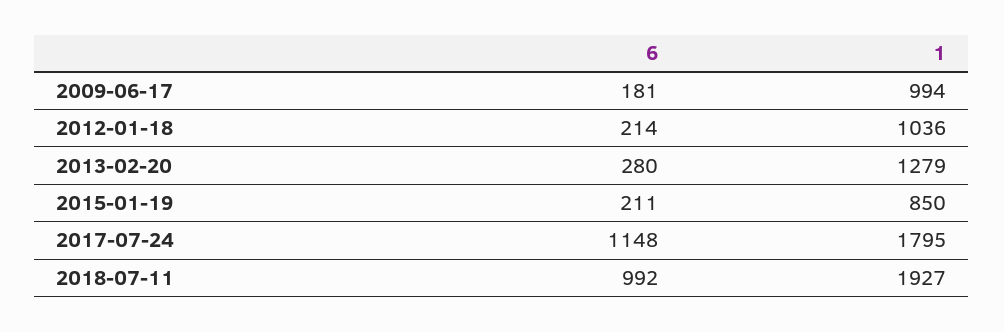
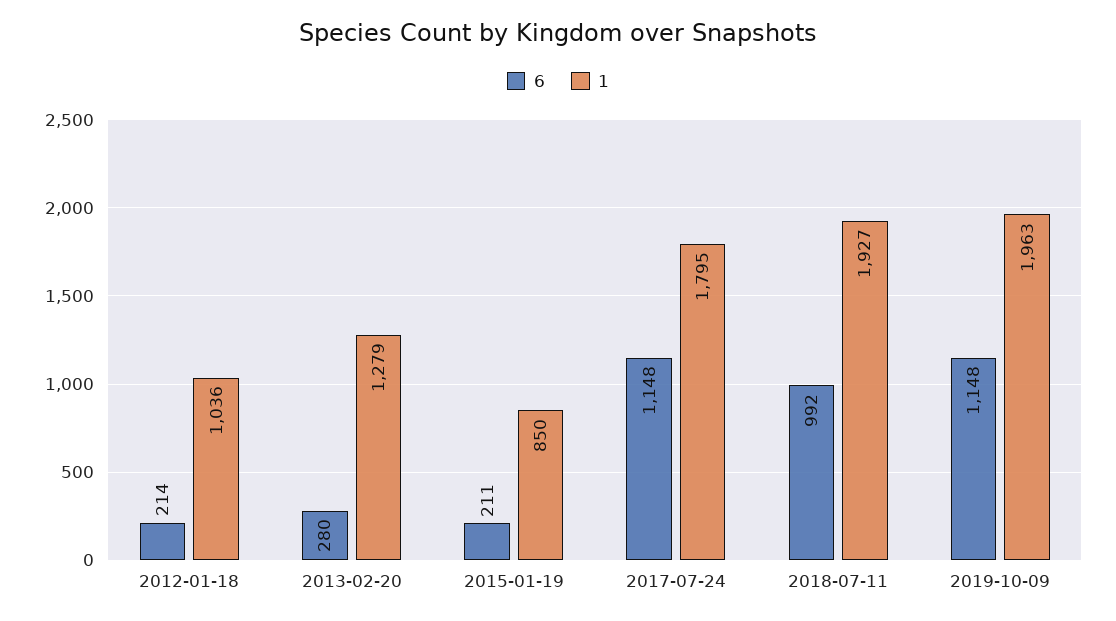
6, 2009-06-17: 181 -> none
1, 2009-06-17: 994 -> none
6, 2019-10-09: none -> 1148
1, 2019-10-09: none -> 1963

